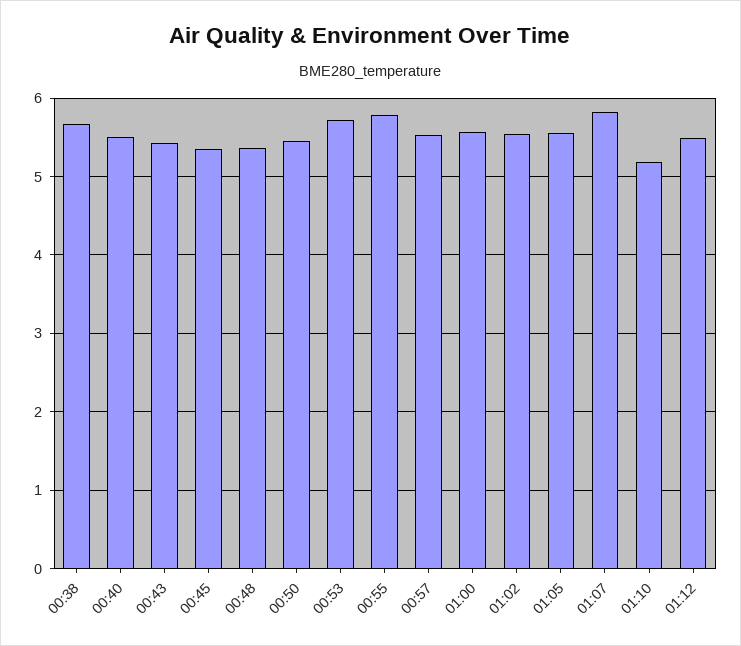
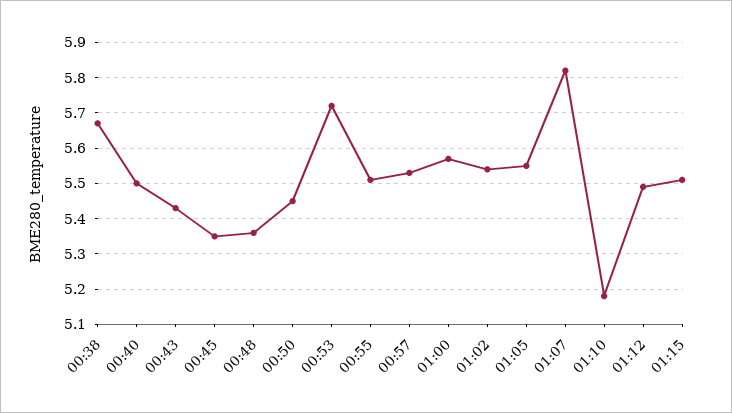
00:55: 5.8 -> 5.5
01:15: none -> 5.5

